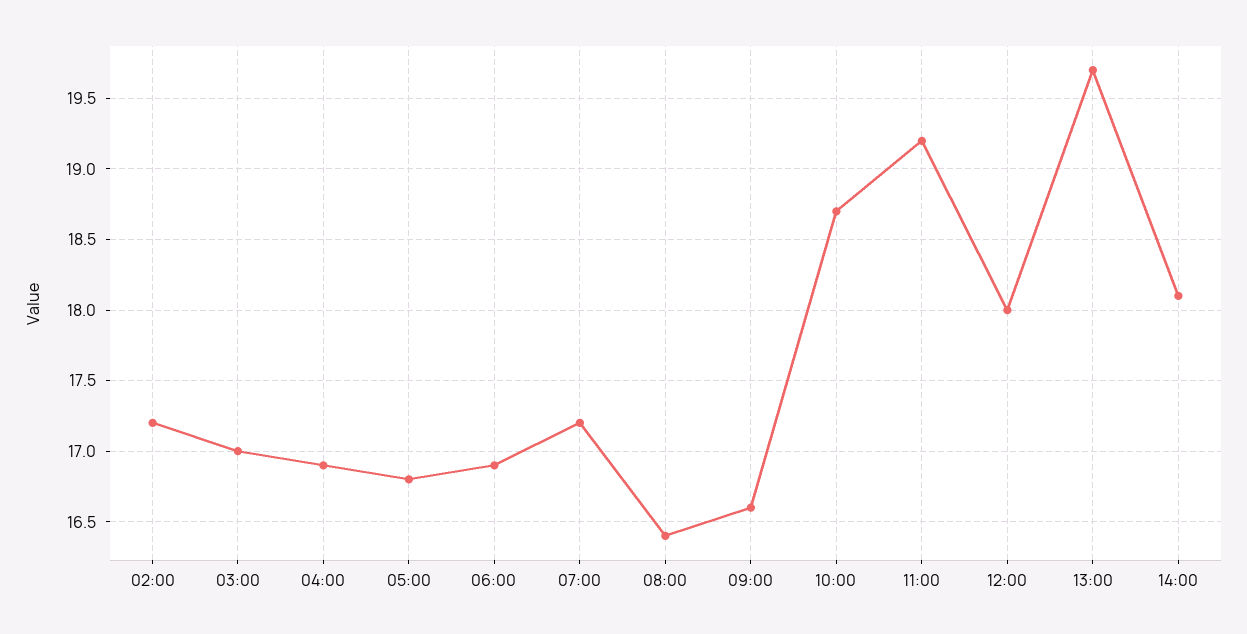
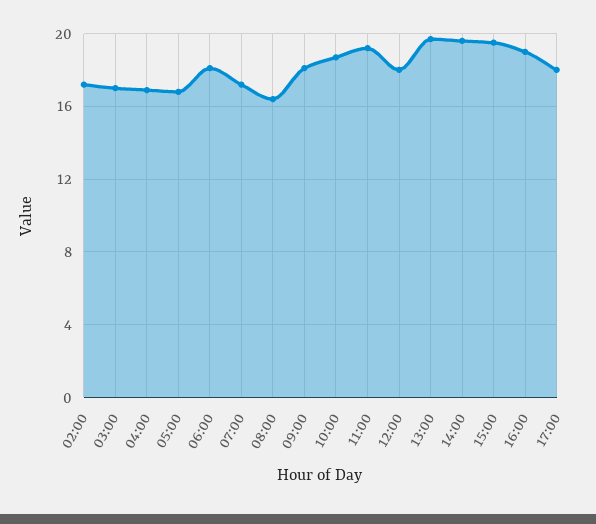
06:00: 16.9 -> 18
09:00: 16.6 -> 18
14:00: 18.1 -> 19.5
15:00: none -> 19.5
16:00: none -> 19
17:00: none -> 18

